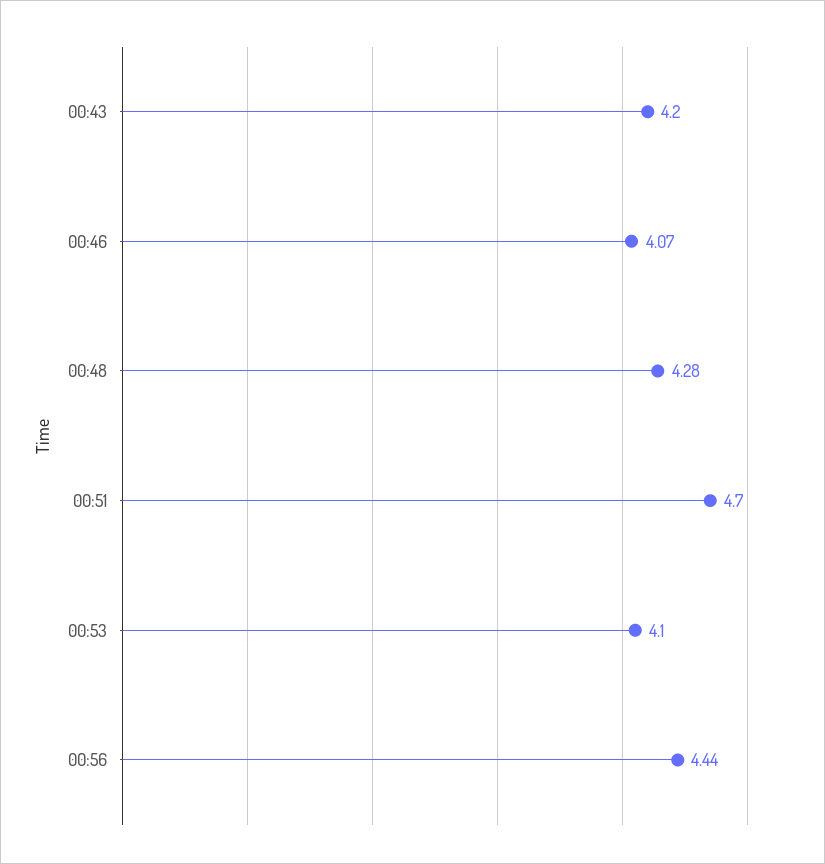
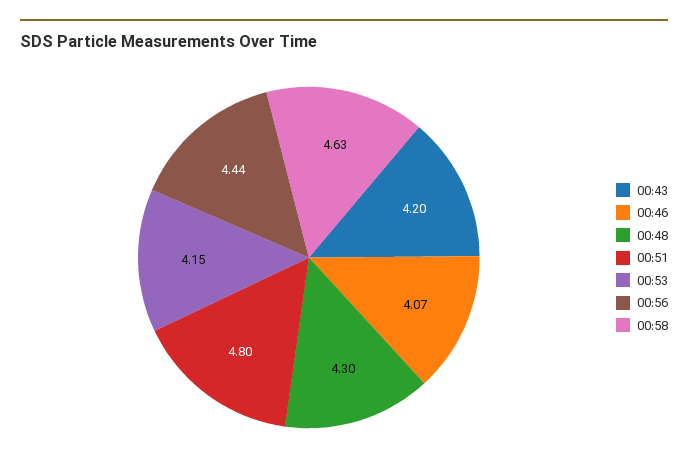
00:48: 4.28 -> 4.3
00:51: 4.7 -> 4.8
00:53: 4.1 -> 4.15
00:58: none -> 4.63

